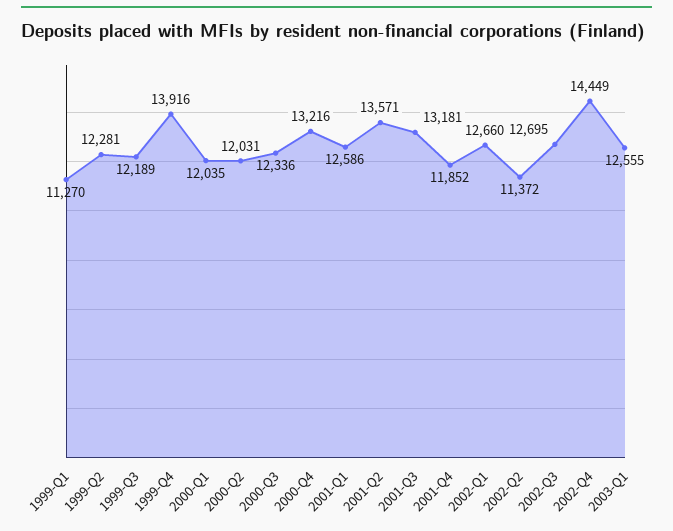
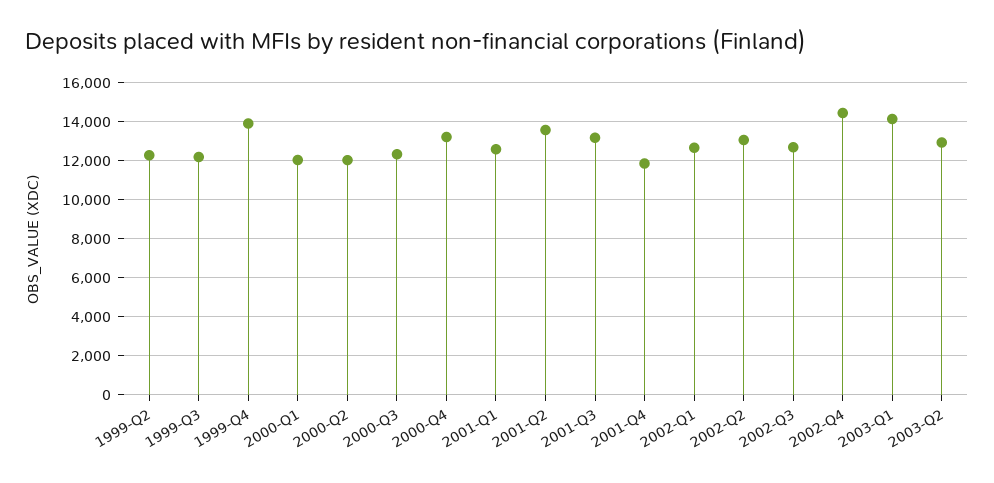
1999-Q1: 11270 -> none
2002-Q2: 11372 -> 13000
2003-Q1: 12555 -> 14000
2003-Q2: none -> 13000

